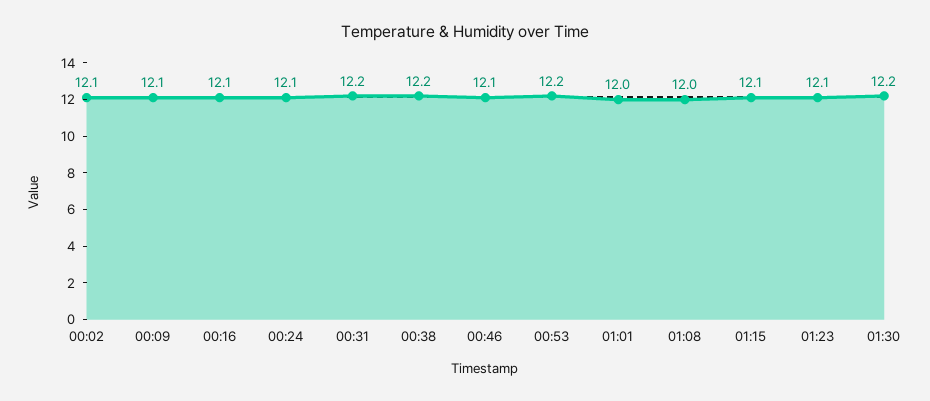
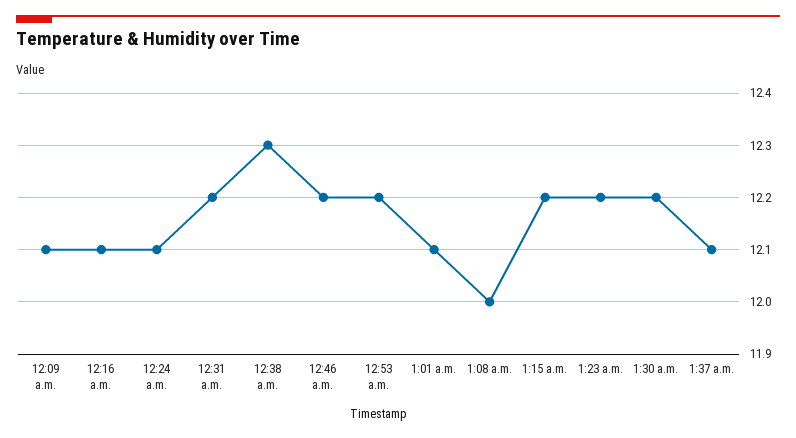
00:02: 12.1 -> none
00:38: 12.2 -> 12.3
00:46: 12.1 -> 12.2
01:01: 12 -> 12.1
01:15: 12.1 -> 12.2
01:23: 12.1 -> 12.2
1:37 a.m.: none -> 12.1

